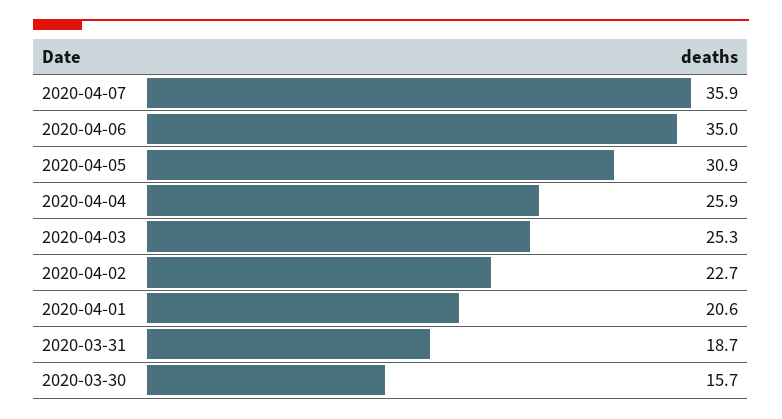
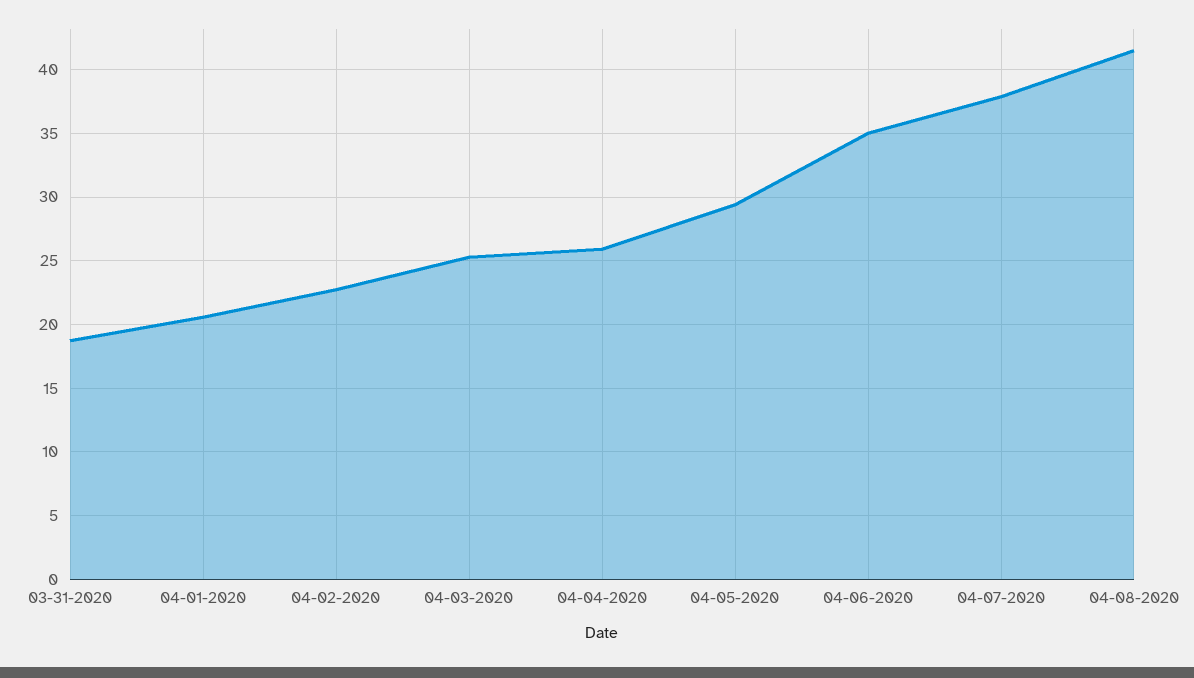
2020-04-07: 35.9 -> 38
2020-04-05: 30.9 -> 29.5
2020-03-30: 15.7 -> none
04-08-2020: none -> 41.5

